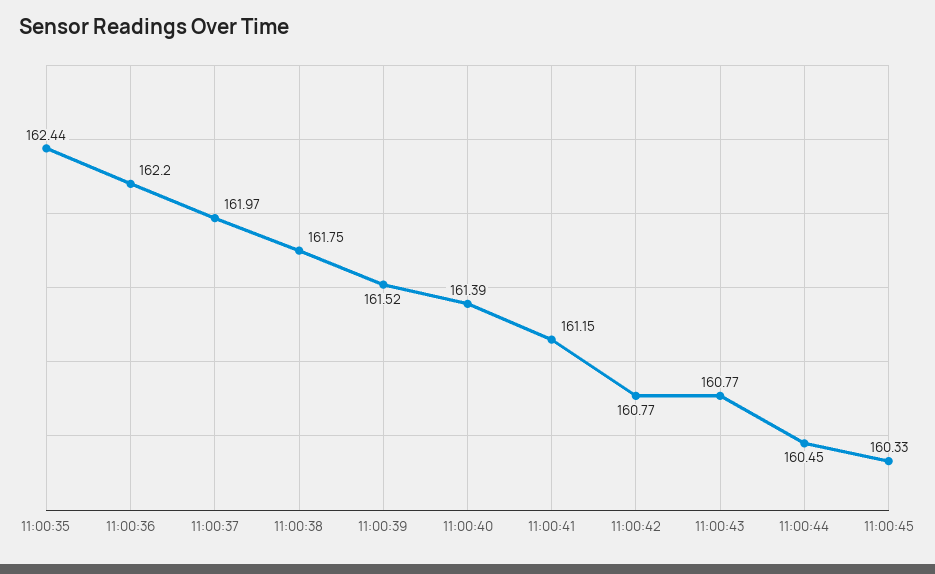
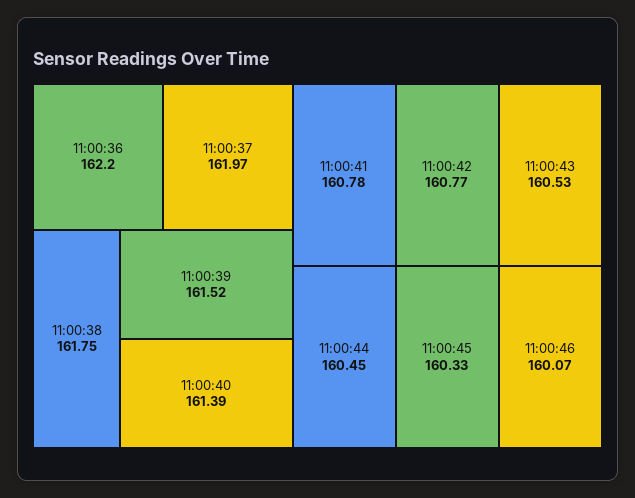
11:00:35: 162.44 -> none
11:00:41: 161.15 -> 160.78
11:00:43: 160.77 -> 160.53
11:00:46: none -> 160.07

